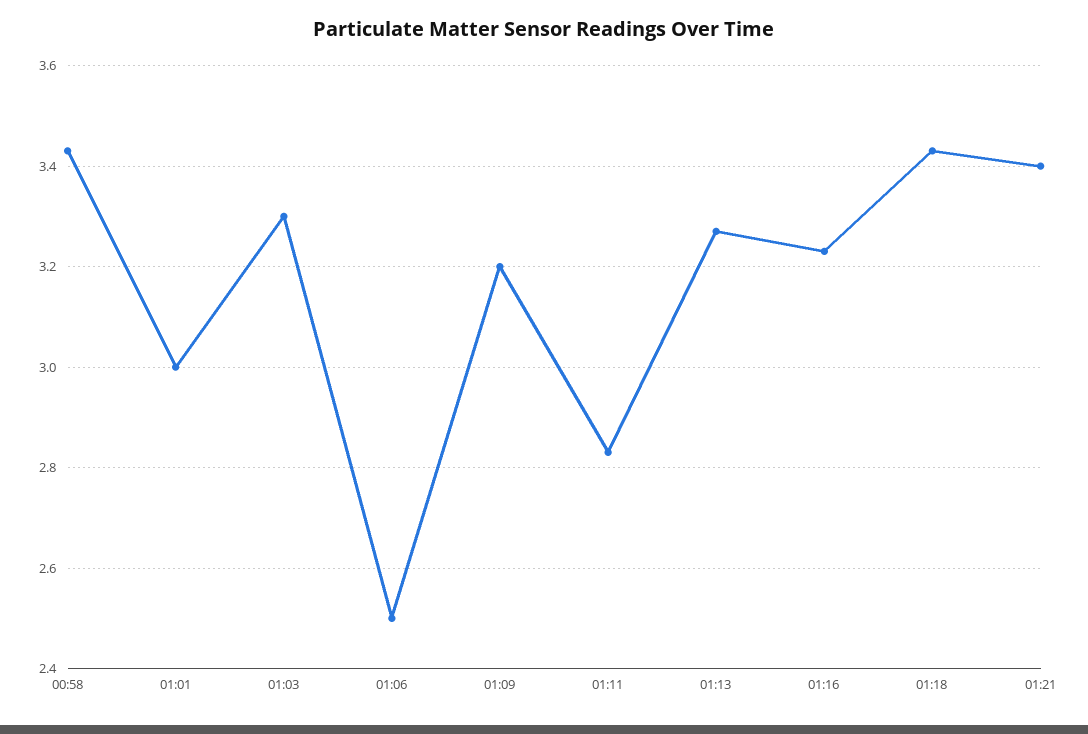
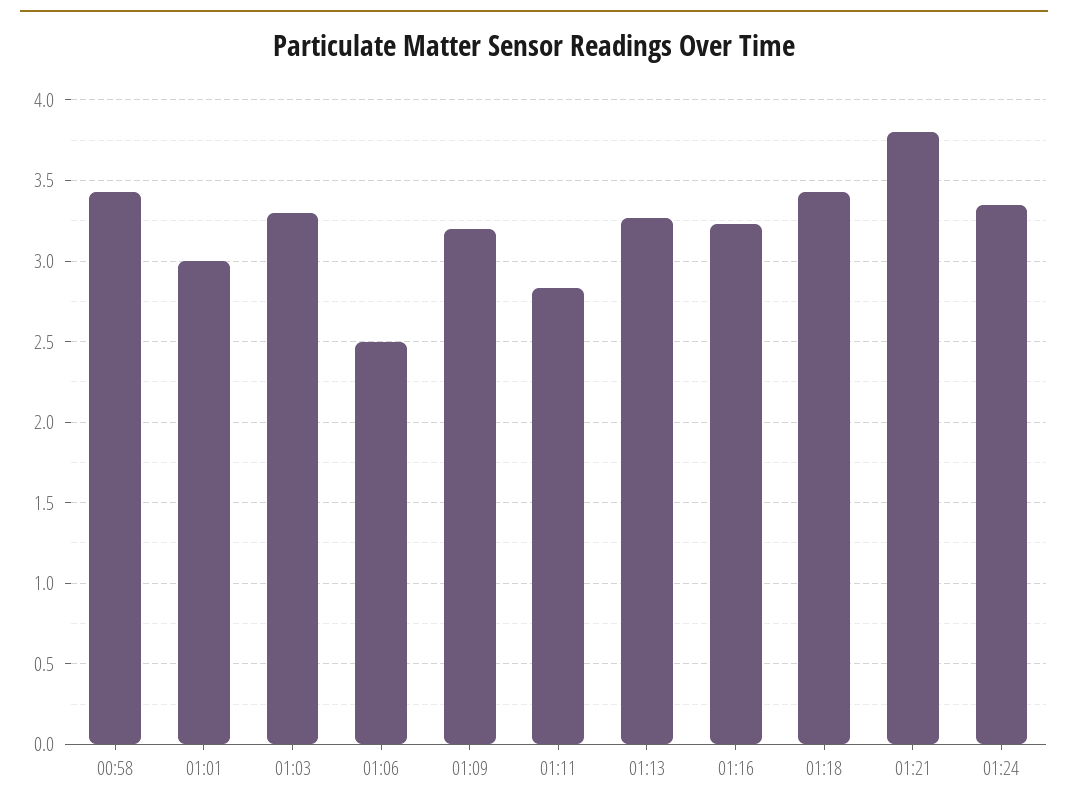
01:21: 3.4 -> 3.8
01:24: none -> 3.35

